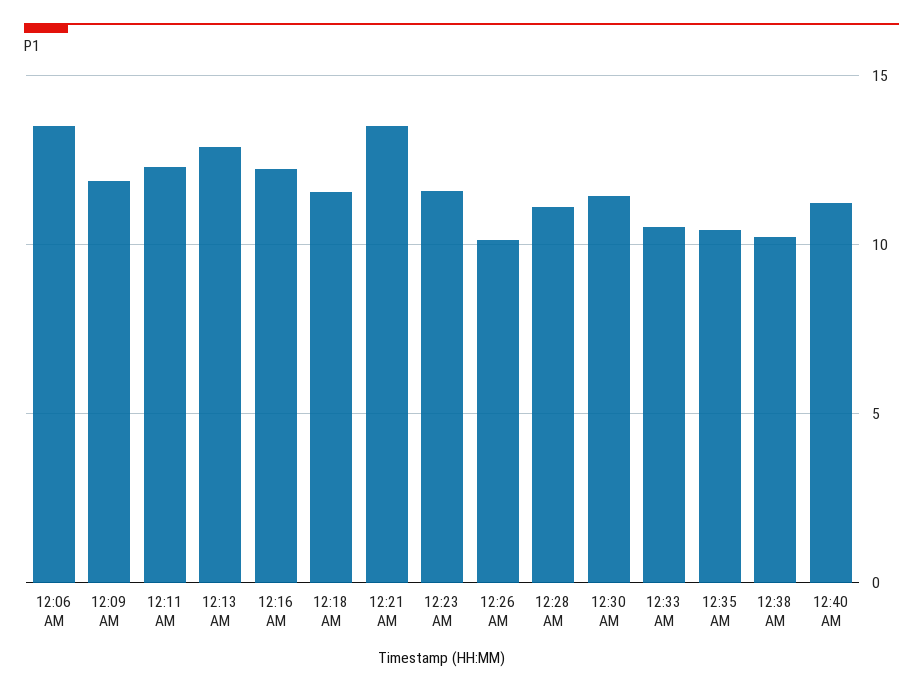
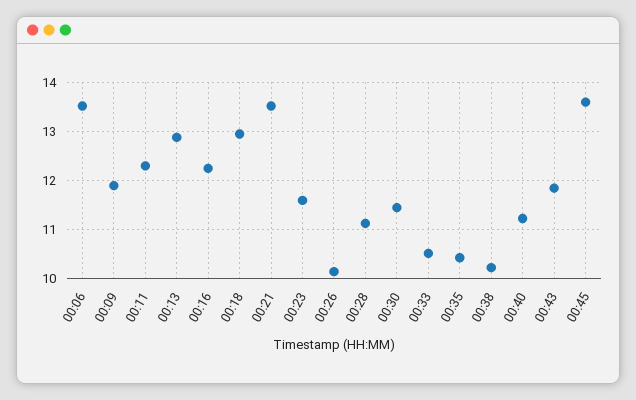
12:18 AM: 11.5 -> 13
00:43: none -> 11.8
00:45: none -> 13.6

